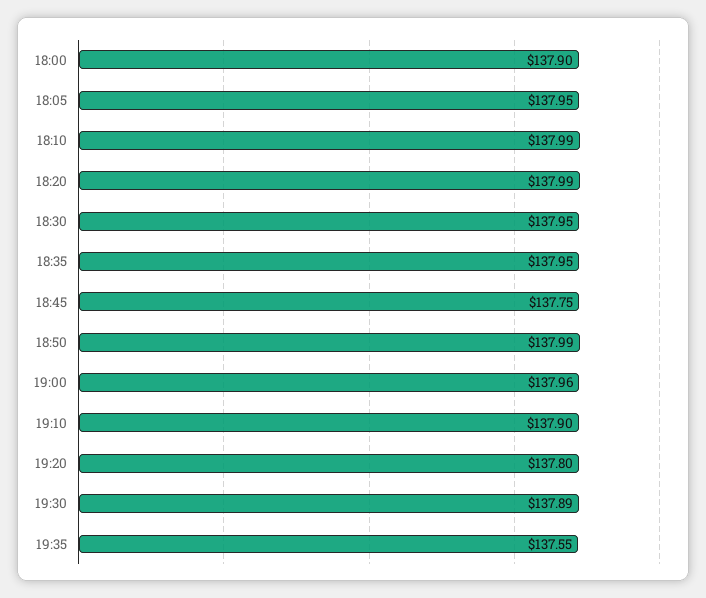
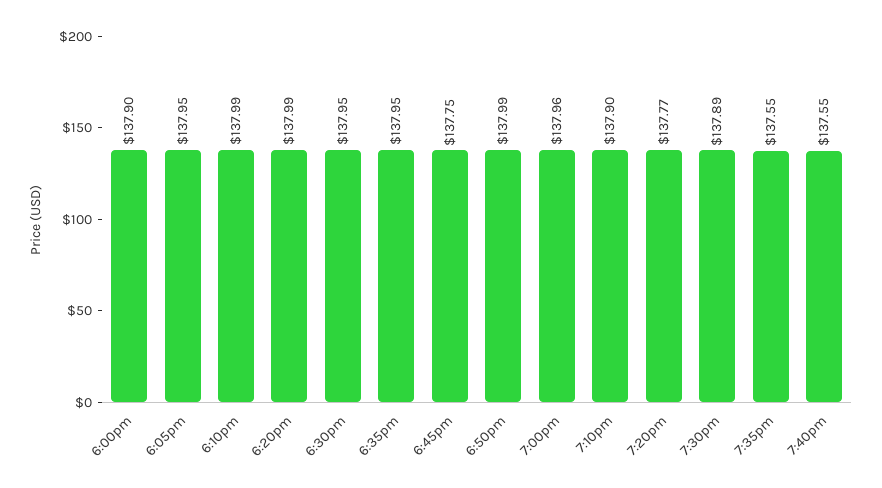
19:20: 137.8 -> 137.77
7:40pm: none -> 137.55

